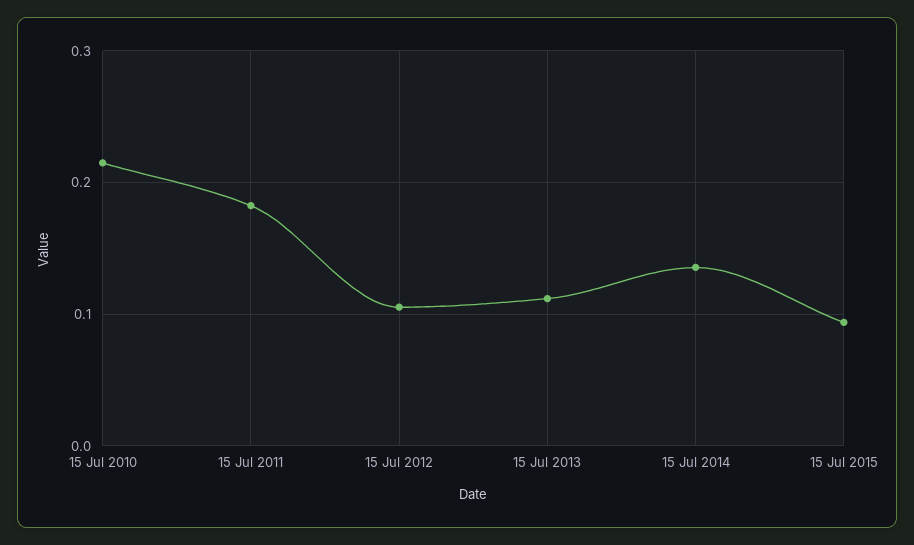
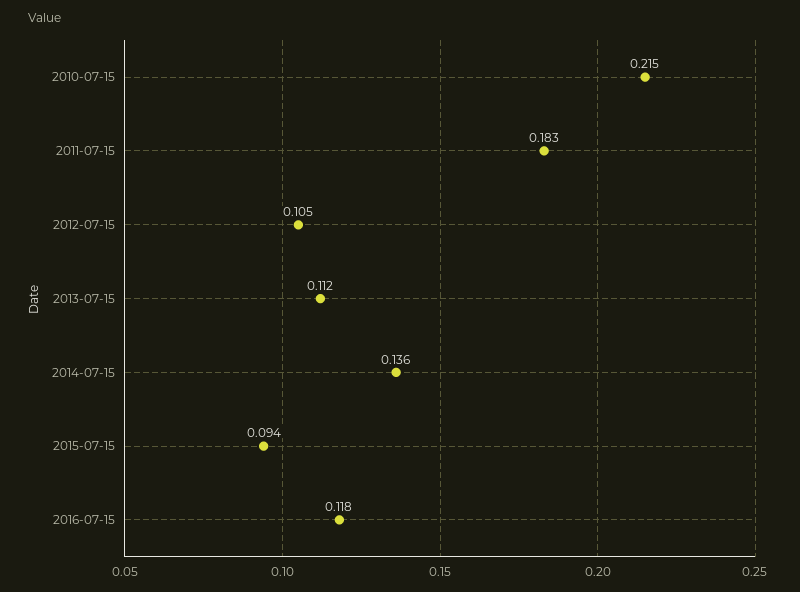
2016-07-15: none -> 0.118

